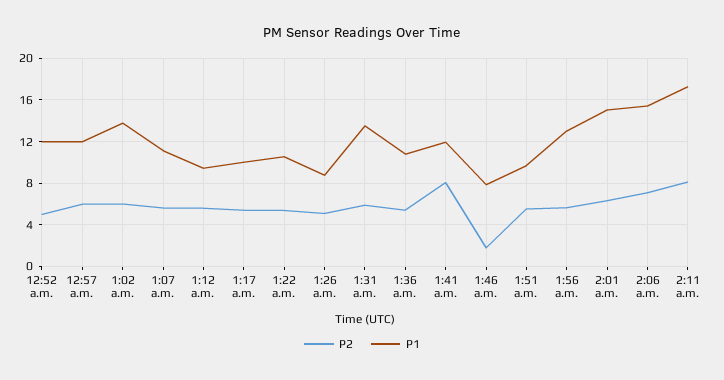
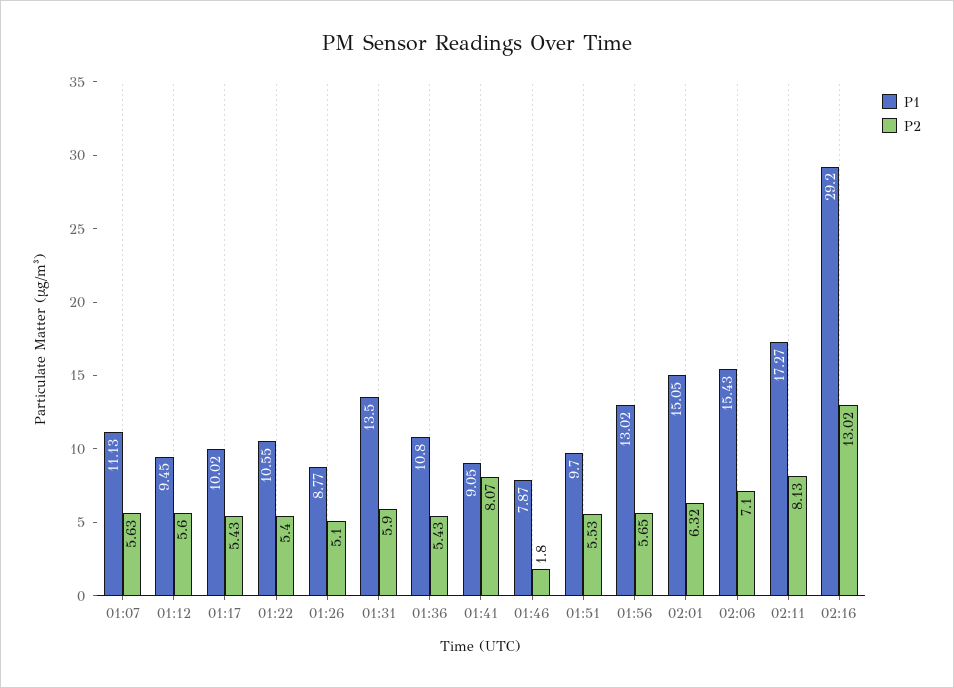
P2, 12:52 a.m.: 5 -> none
P1, 12:52 a.m.: 12 -> none
P2, 12:57 a.m.: 6 -> none
P1, 12:57 a.m.: 12 -> none
P2, 1:02 a.m.: 6 -> none
P1, 1:02 a.m.: 14 -> none
P1, 1:41 a.m.: 12 -> 9.05
P1, 02:16: none -> 29.2
P2, 02:16: none -> 13.02

